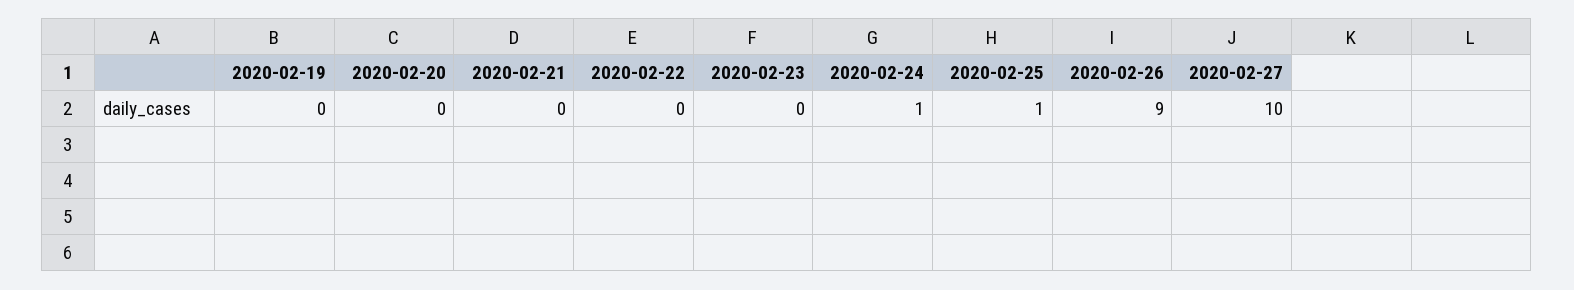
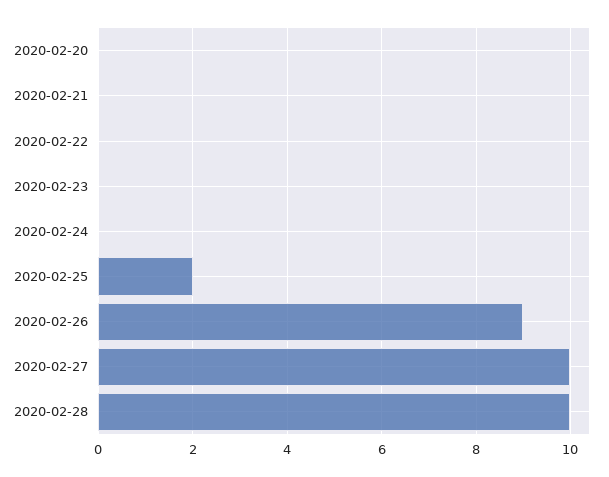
2020-02-19: 0 -> none
2020-02-24: 1 -> 0
2020-02-25: 1 -> 2
2020-02-28: none -> 10

